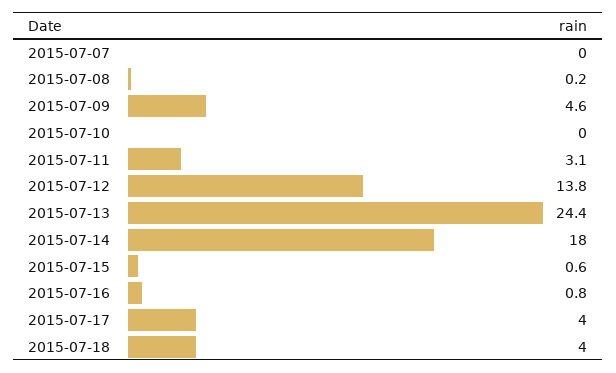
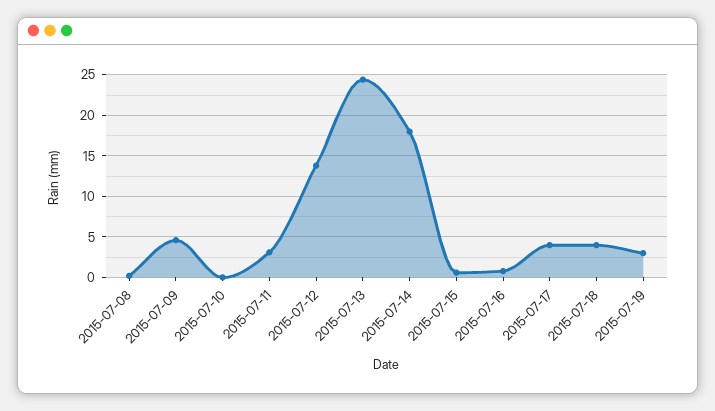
2015-07-07: 0 -> none
2015-07-19: none -> 3

